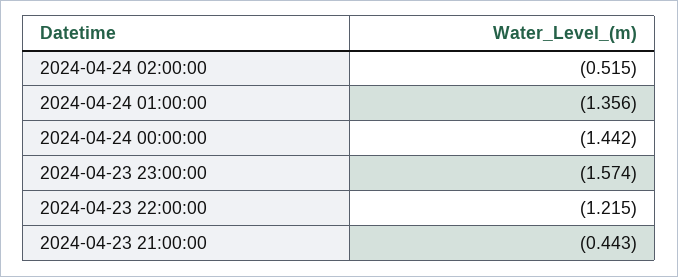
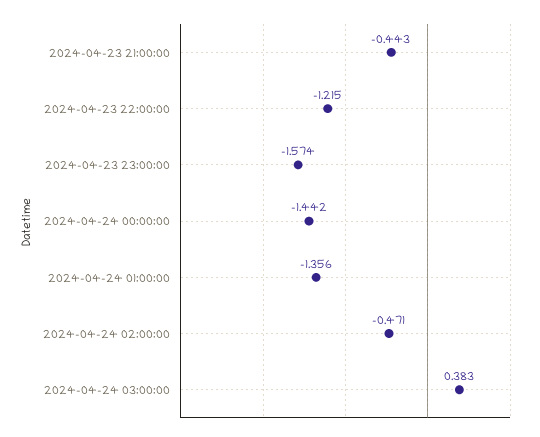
2024-04-24 02:00:00: -0.515 -> -0.471
2024-04-24 03:00:00: none -> 0.383

